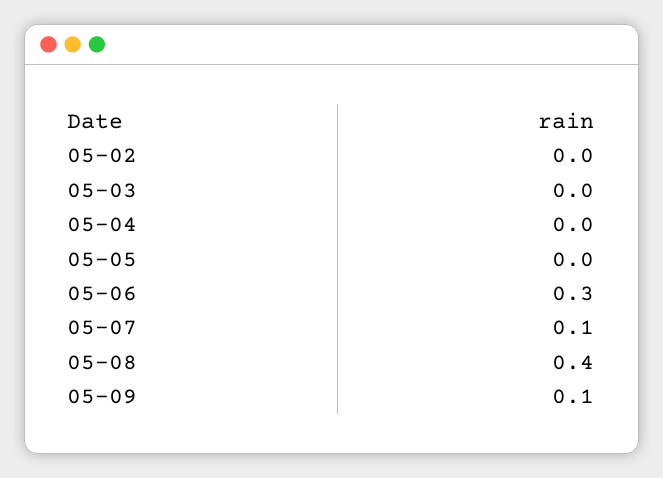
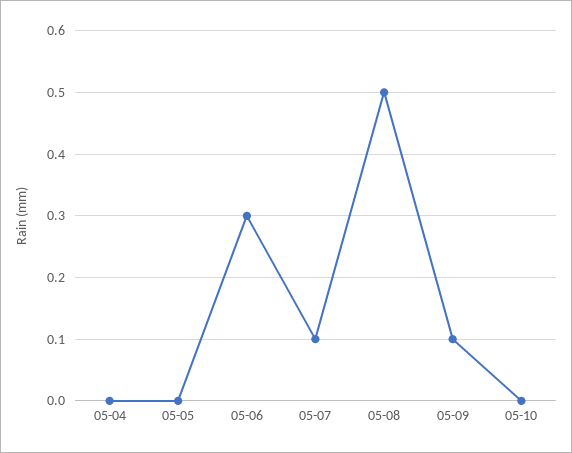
05-02: 0 -> none
05-03: 0 -> none
05-08: 0.4 -> 0.5
05-10: none -> 0

